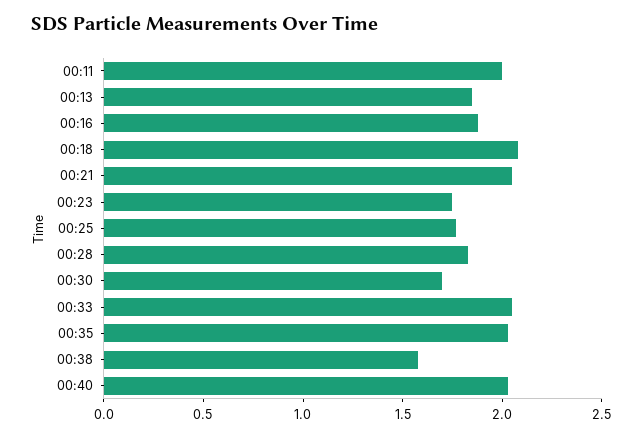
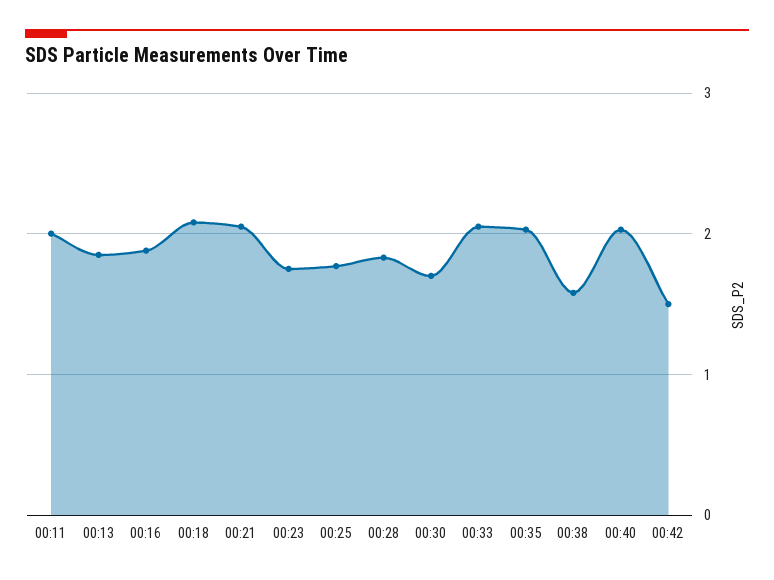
00:42: none -> 1.5

